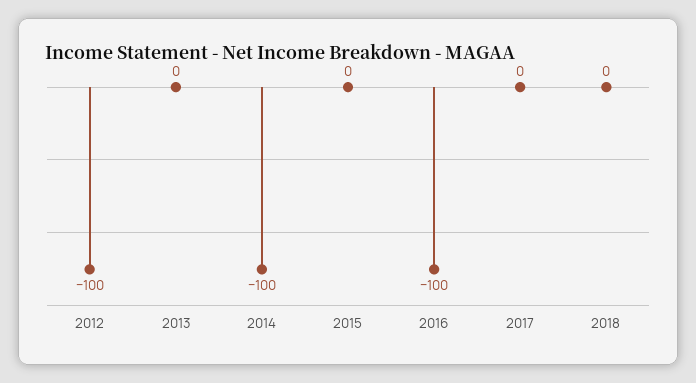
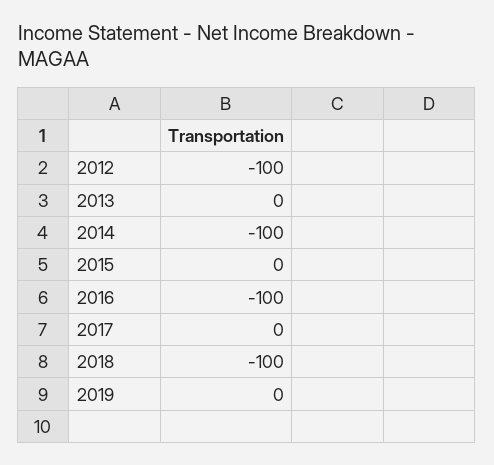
2018: 0 -> -100
2019: none -> 0

